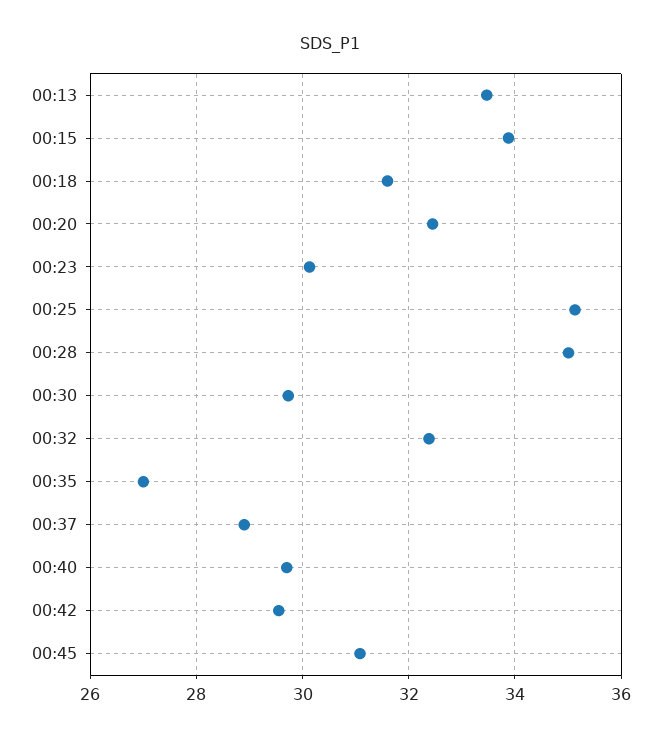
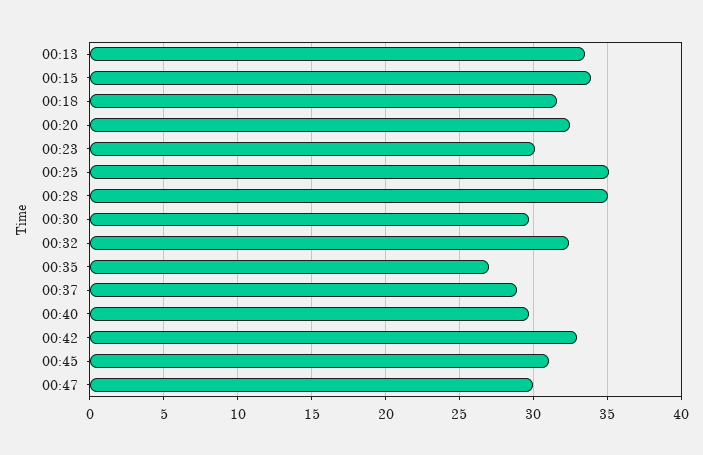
00:42: 29.6 -> 33
00:47: none -> 30

